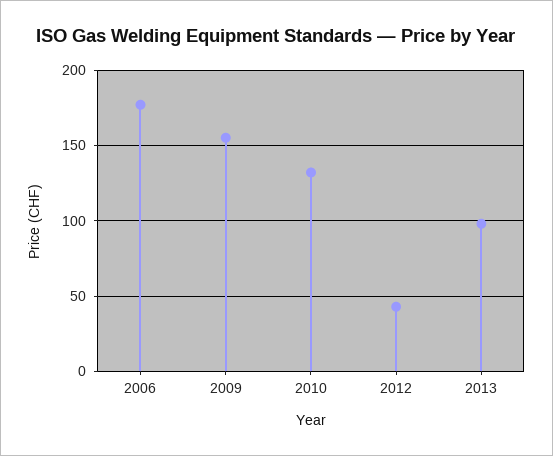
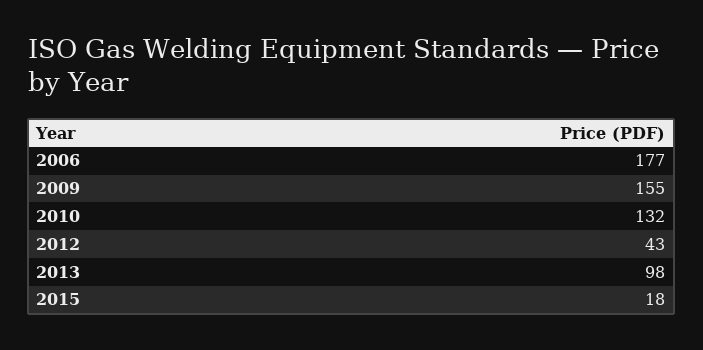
2015: none -> 18

